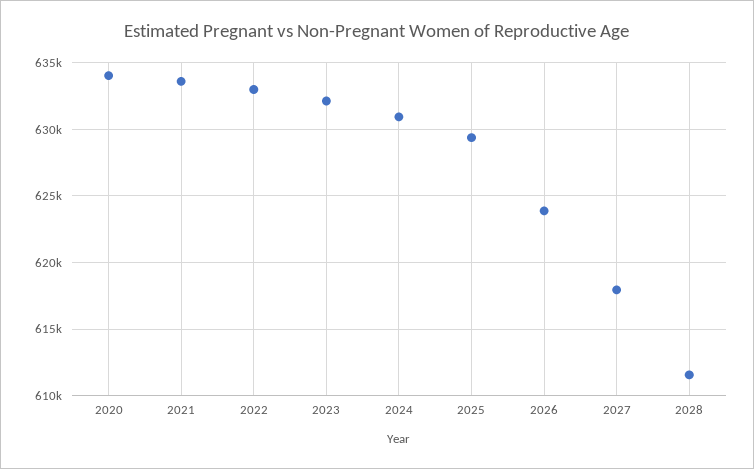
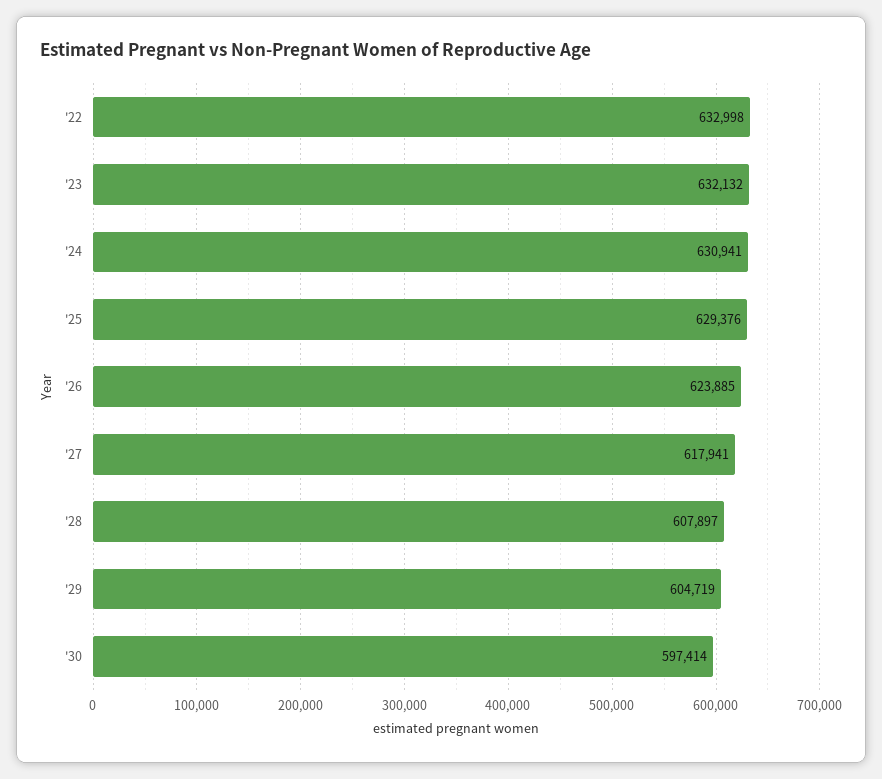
2020: 634000 -> none
2021: 633500 -> none
2028: 611500 -> 607897
'29: none -> 604719
'30: none -> 597414

